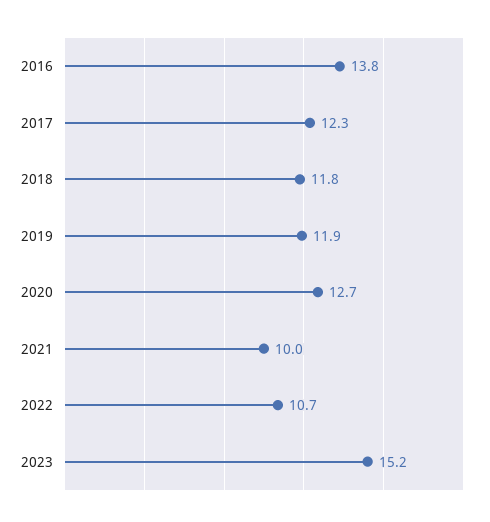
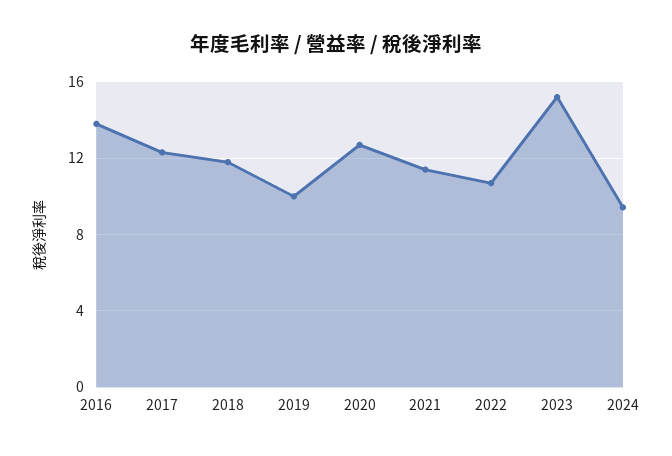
2019: 11.9 -> 10
2021: 10 -> 11.5
2024: none -> 9.5

